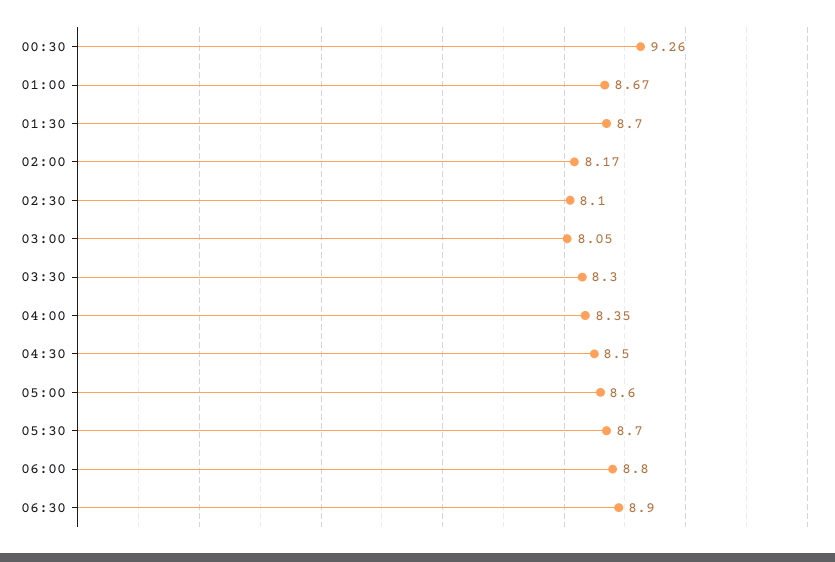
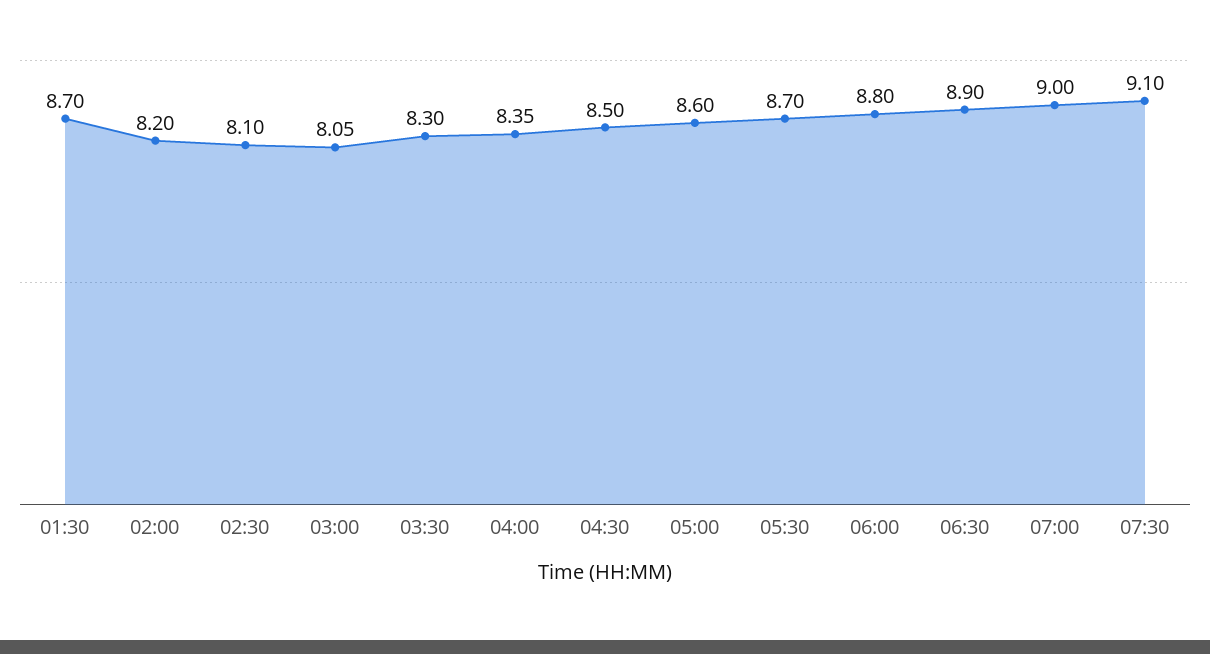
00:30: 9.26 -> none
01:00: 8.67 -> none
02:00: 8.17 -> 8.2
07:00: none -> 9
07:30: none -> 9.1

